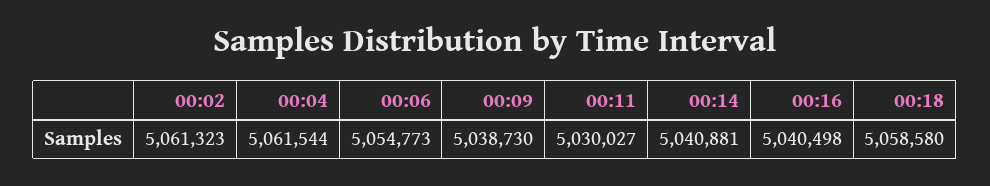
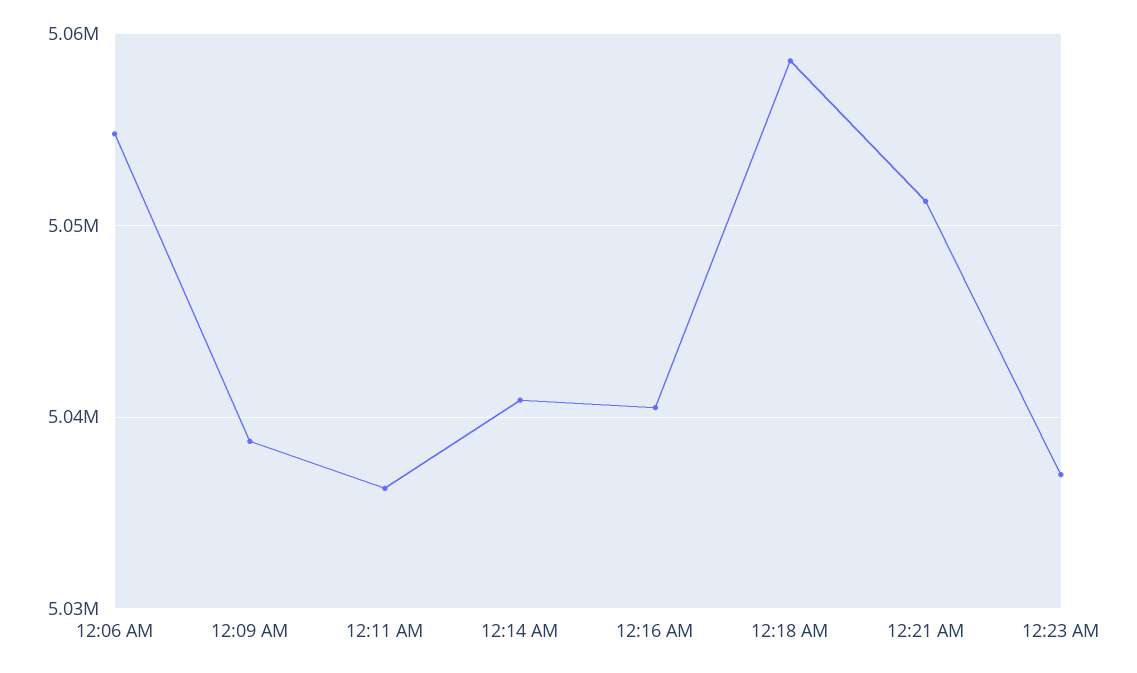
00:02: 5061323 -> none
00:04: 5061544 -> none
00:11: 5030027 -> 5036000
12:21 AM: none -> 5051000
12:23 AM: none -> 5037000

